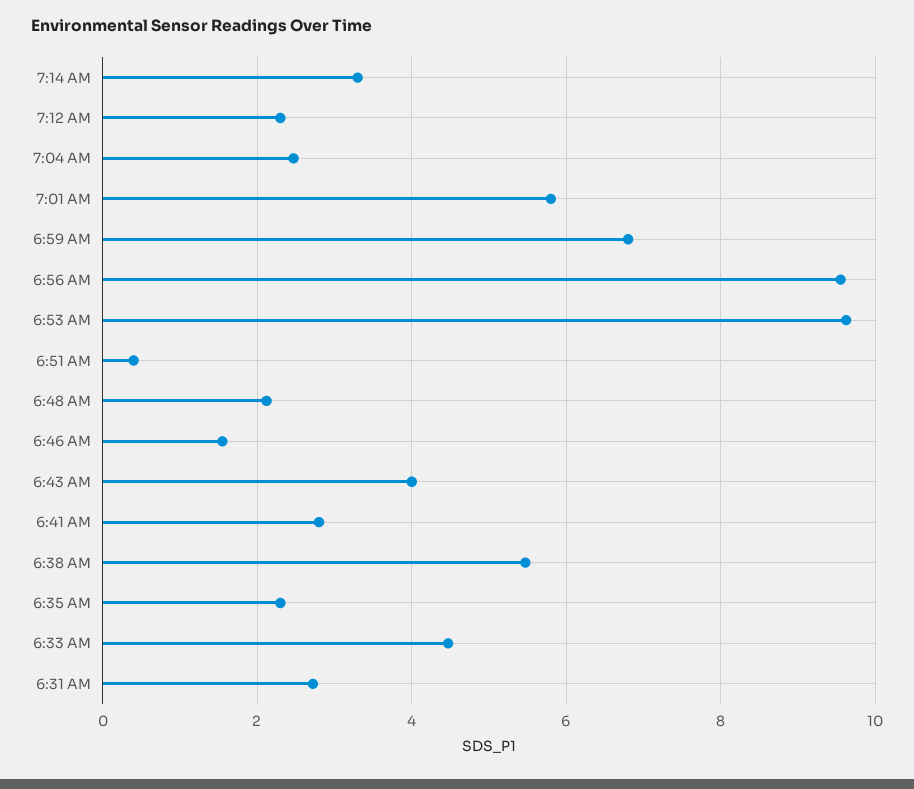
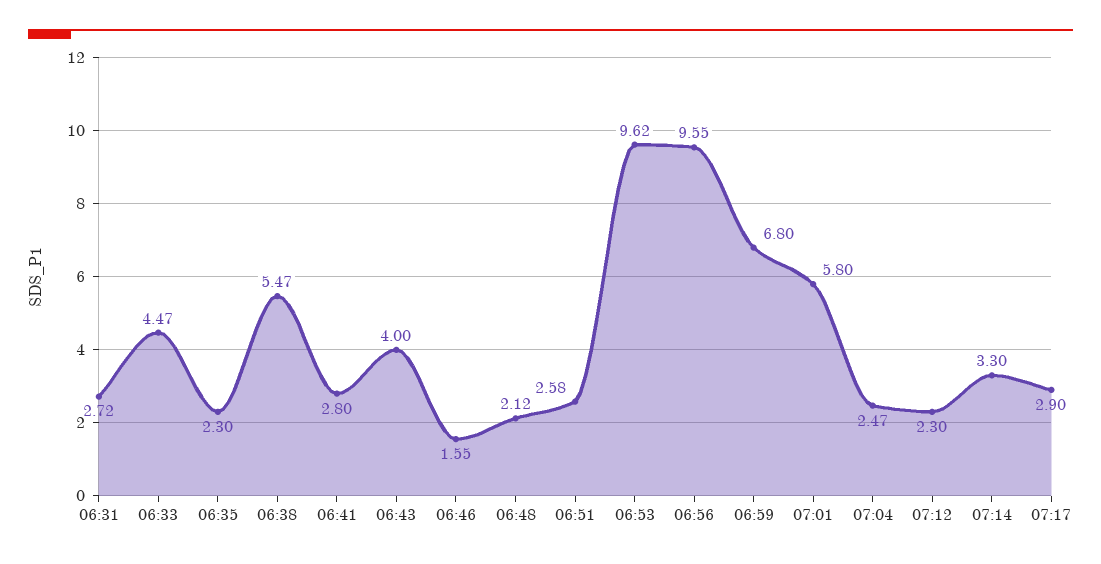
6:51 AM: 0.4 -> 2.58
07:17: none -> 2.9

